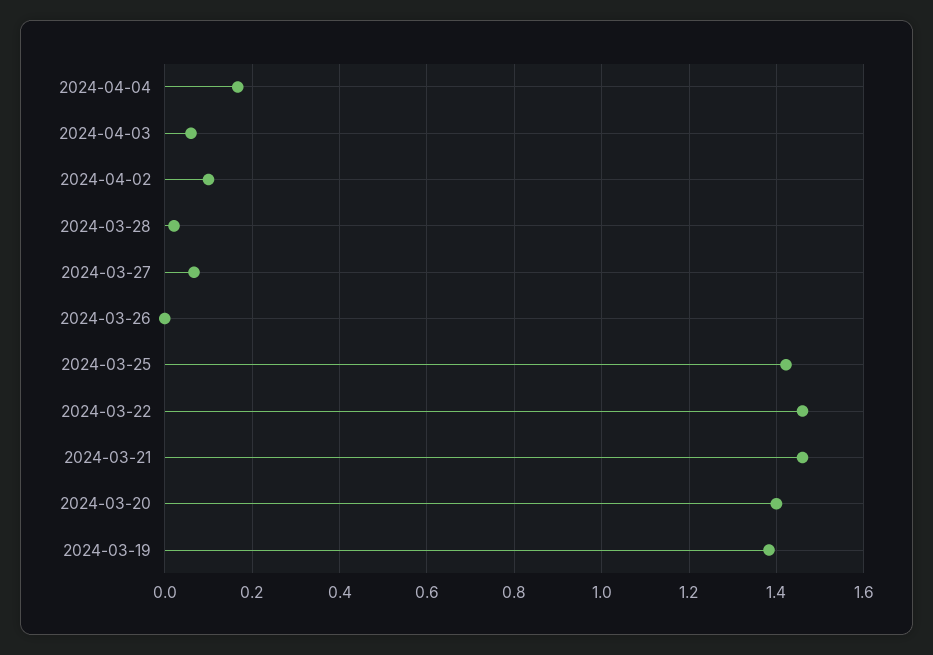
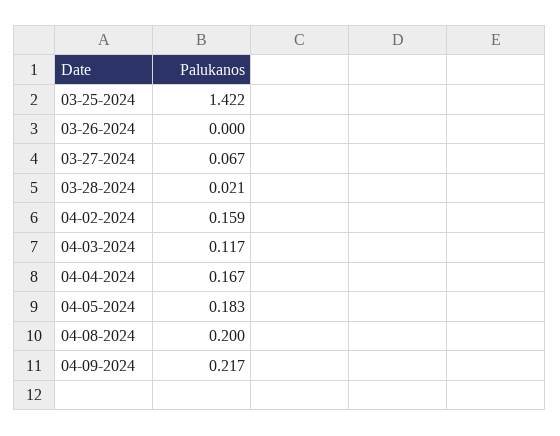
2024-04-03: 0.06 -> 0.117
2024-04-02: 0.1 -> 0.159
2024-03-22: 1.46 -> none
2024-03-21: 1.46 -> none
2024-03-20: 1.4 -> none
2024-03-19: 1.38 -> none
04-05-2024: none -> 0.183
04-08-2024: none -> 0.2
04-09-2024: none -> 0.217

